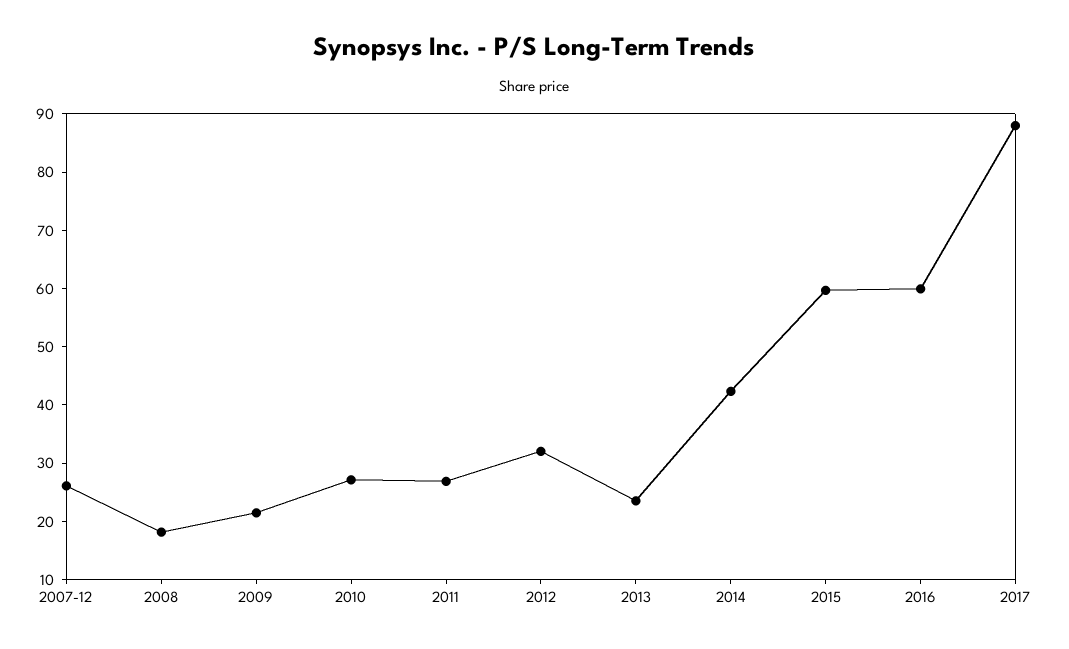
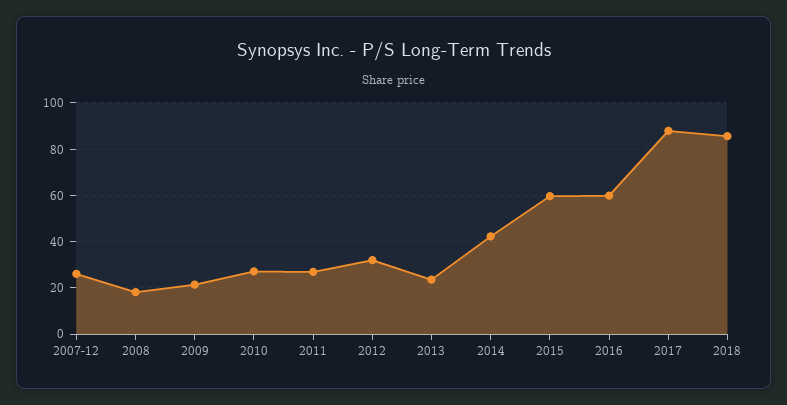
2018: none -> 85

